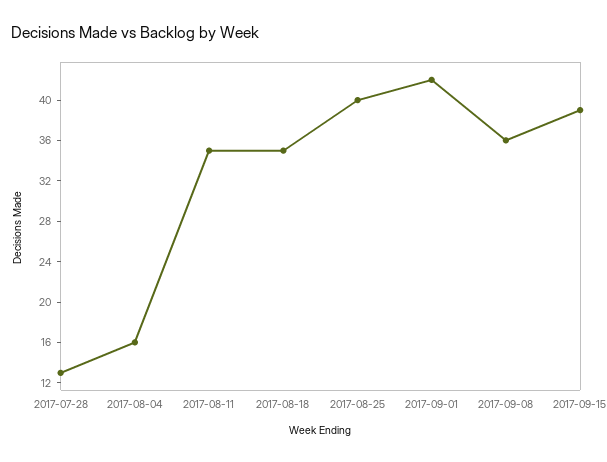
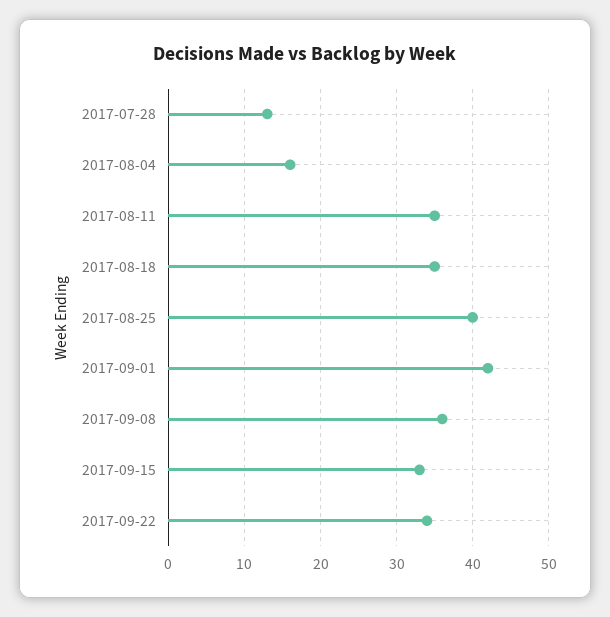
2017-09-15: 39 -> 33
2017-09-22: none -> 34

